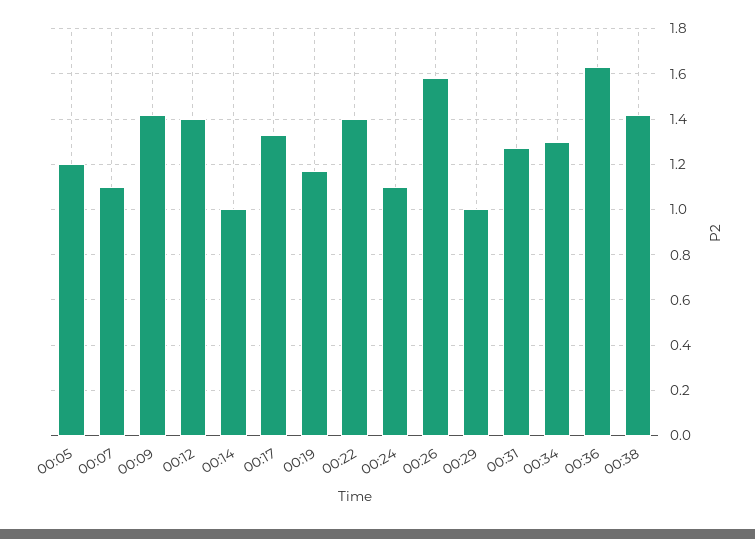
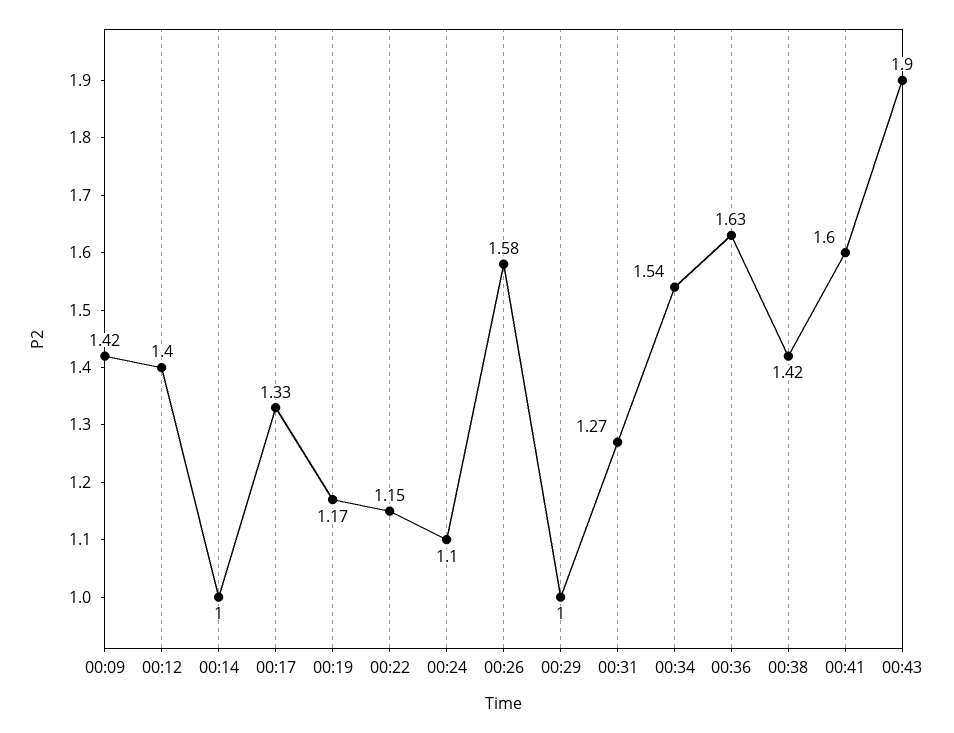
00:05: 1.2 -> none
00:07: 1.1 -> none
00:22: 1.4 -> 1.15
00:34: 1.3 -> 1.54
00:41: none -> 1.6
00:43: none -> 1.9

